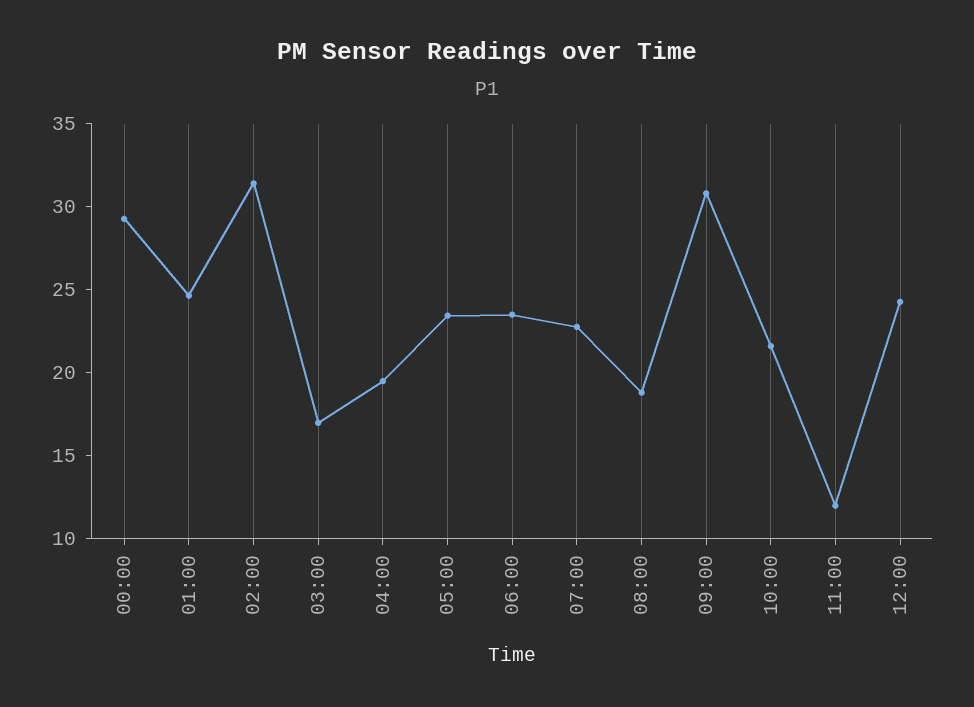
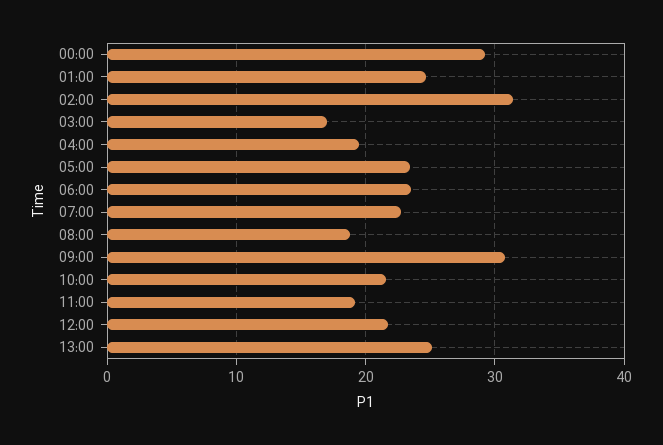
11:00: 12 -> 19
12:00: 24 -> 22
13:00: none -> 25

